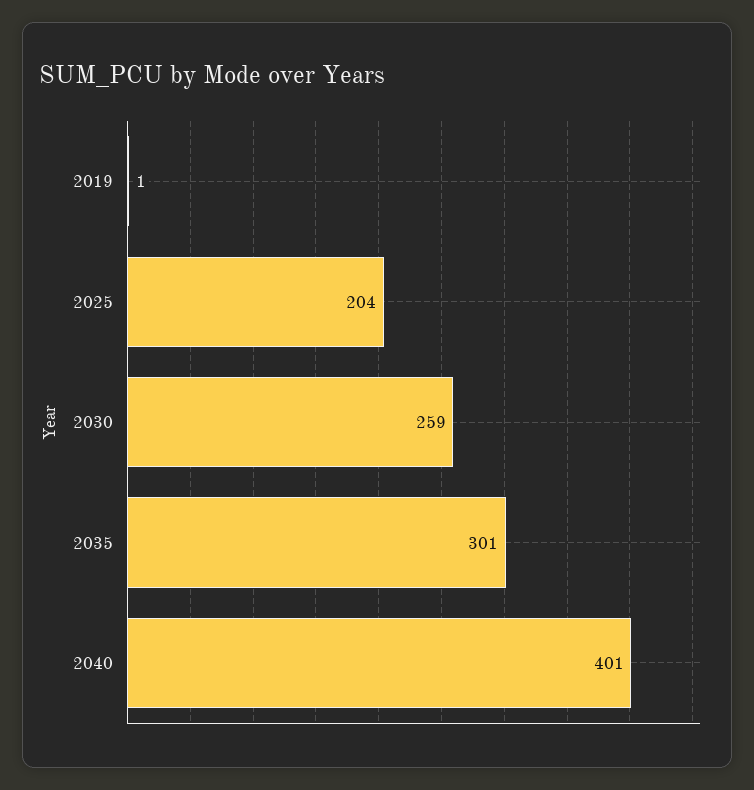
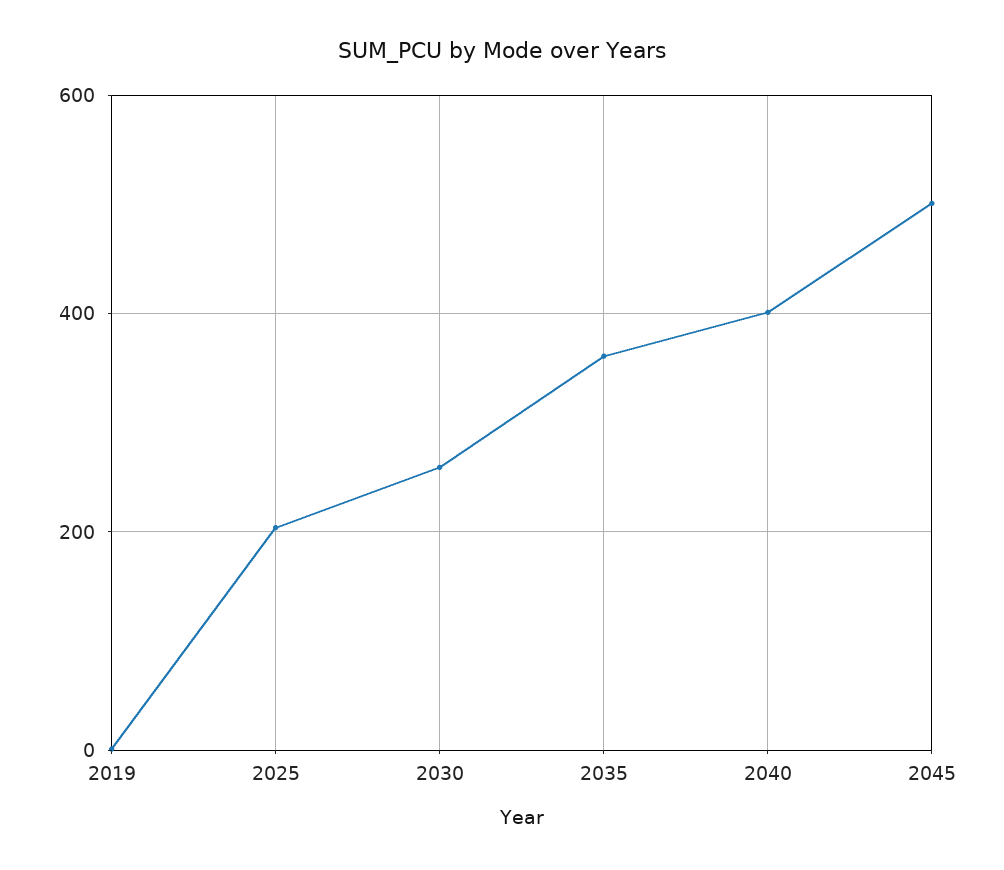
2035: 301 -> 360
2045: none -> 500

